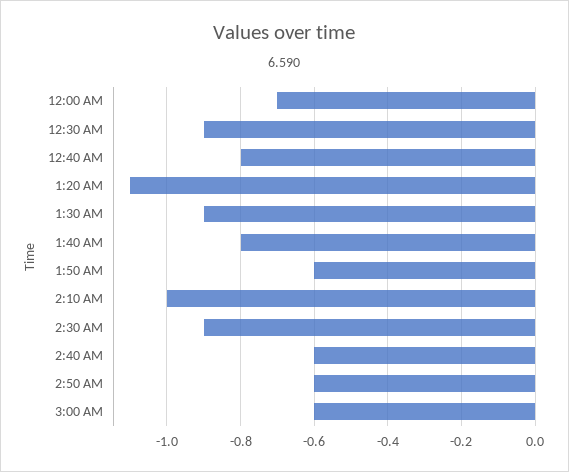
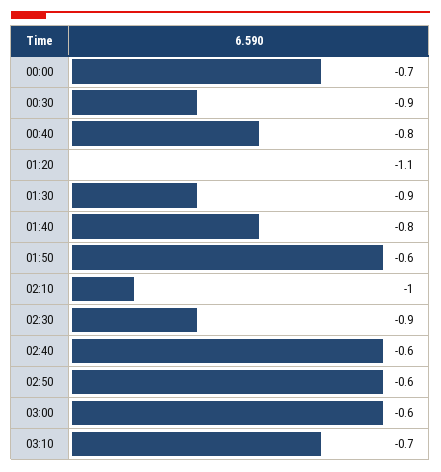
03:10: none -> -0.7

